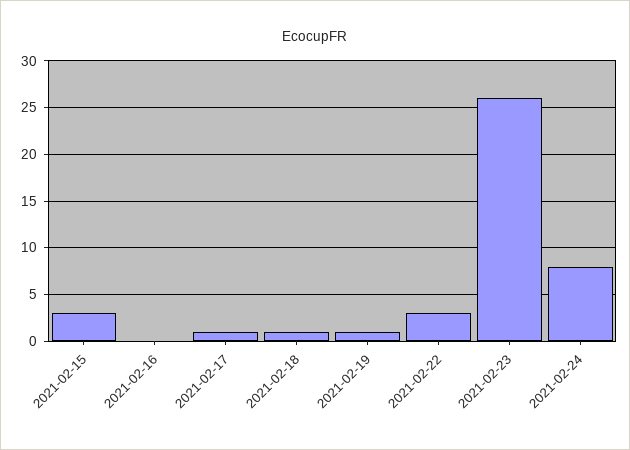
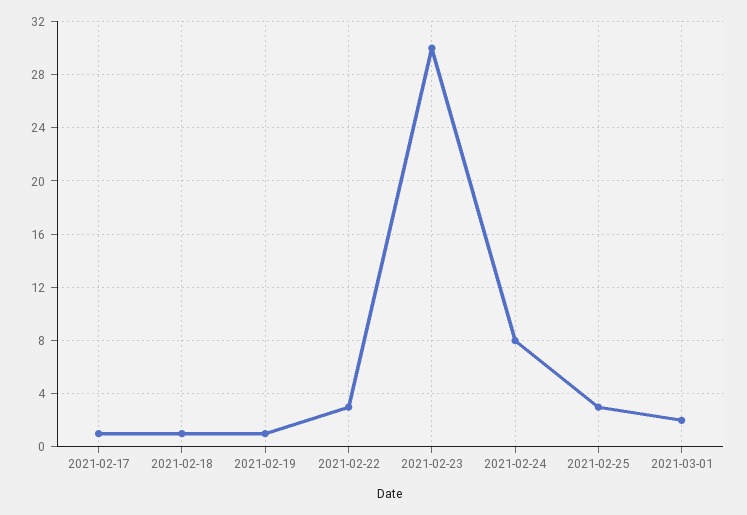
2021-02-15: 3 -> none
2021-02-16: 0 -> none
2021-02-23: 26 -> 30
2021-02-25: none -> 3
2021-03-01: none -> 2

